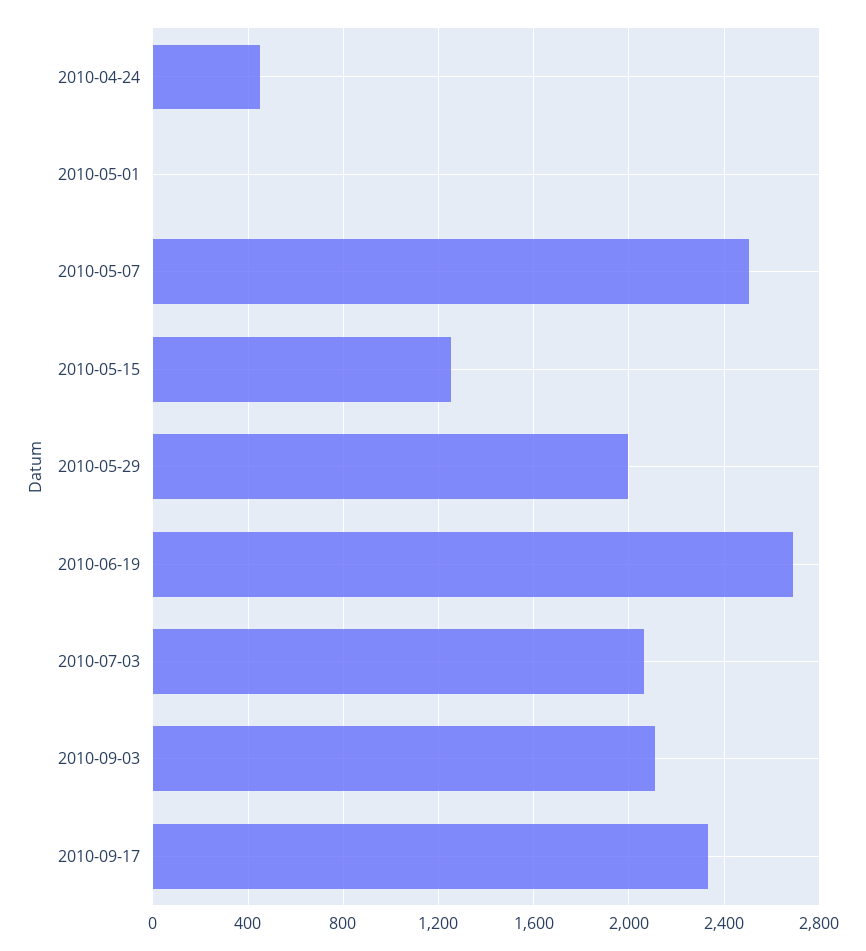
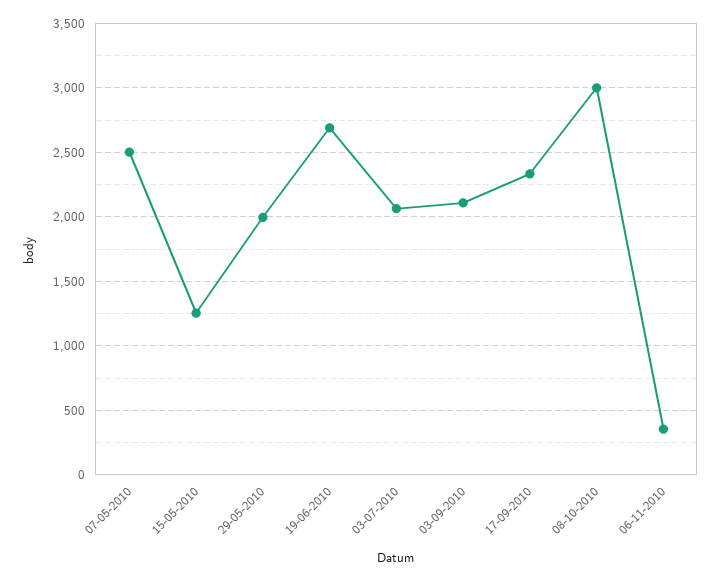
2010-04-24: 450 -> none
2010-05-01: 0 -> none
08-10-2010: none -> 3000
06-11-2010: none -> 350

